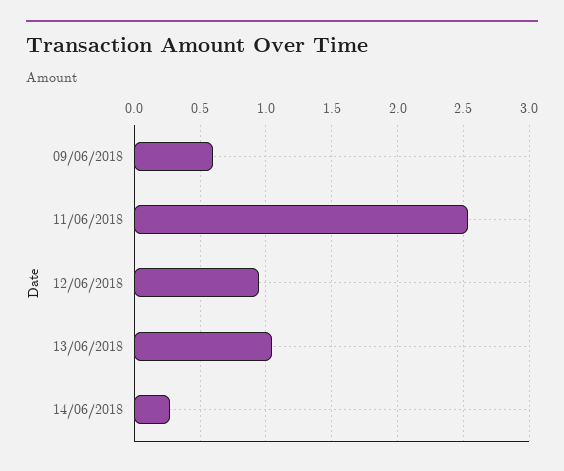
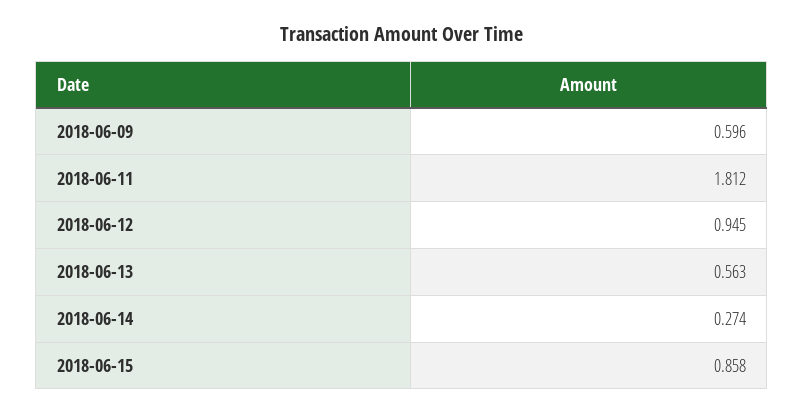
11/06/2018: 2.55 -> 1.812
13/06/2018: 1.05 -> 0.563
2018-06-15: none -> 0.858

